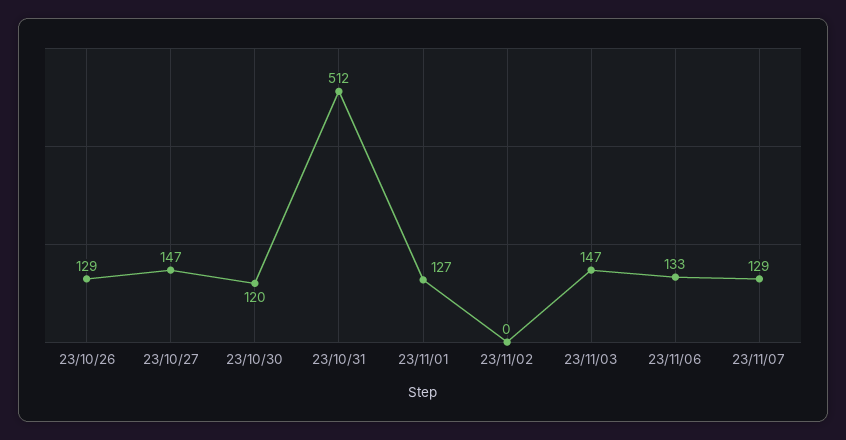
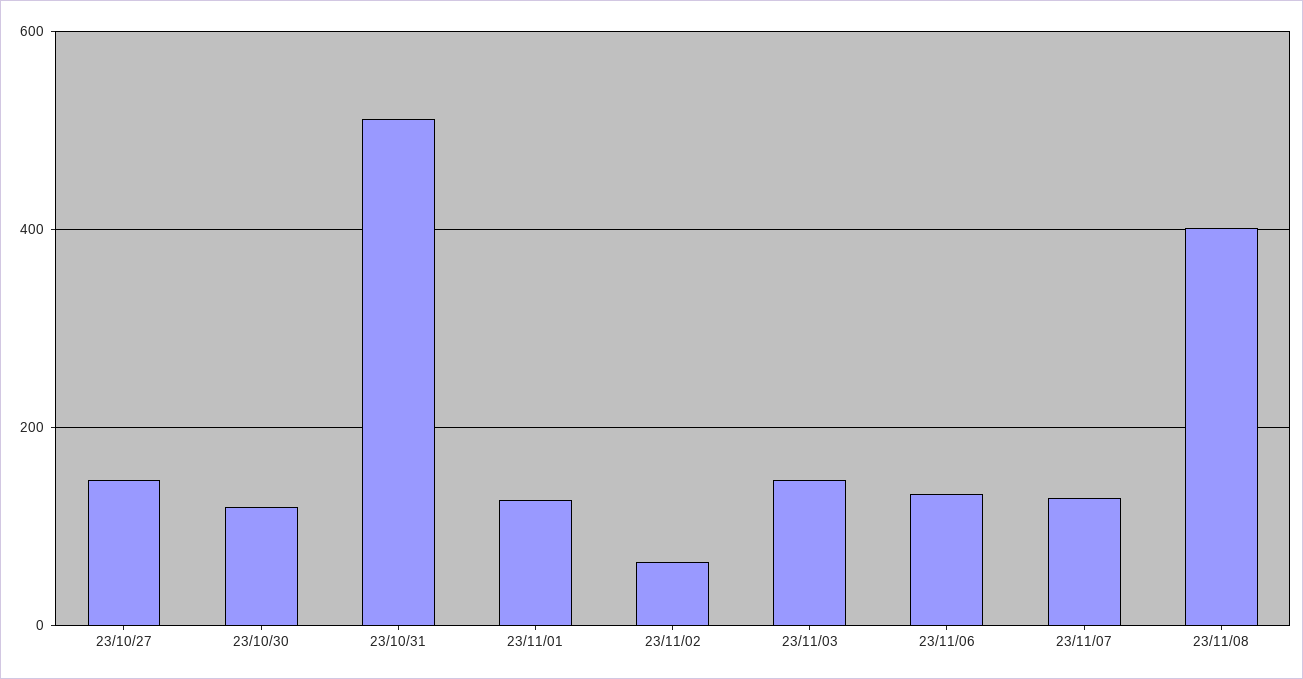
23/10/26: 129 -> none
23/11/02: 0 -> 60
23/11/08: none -> 400

